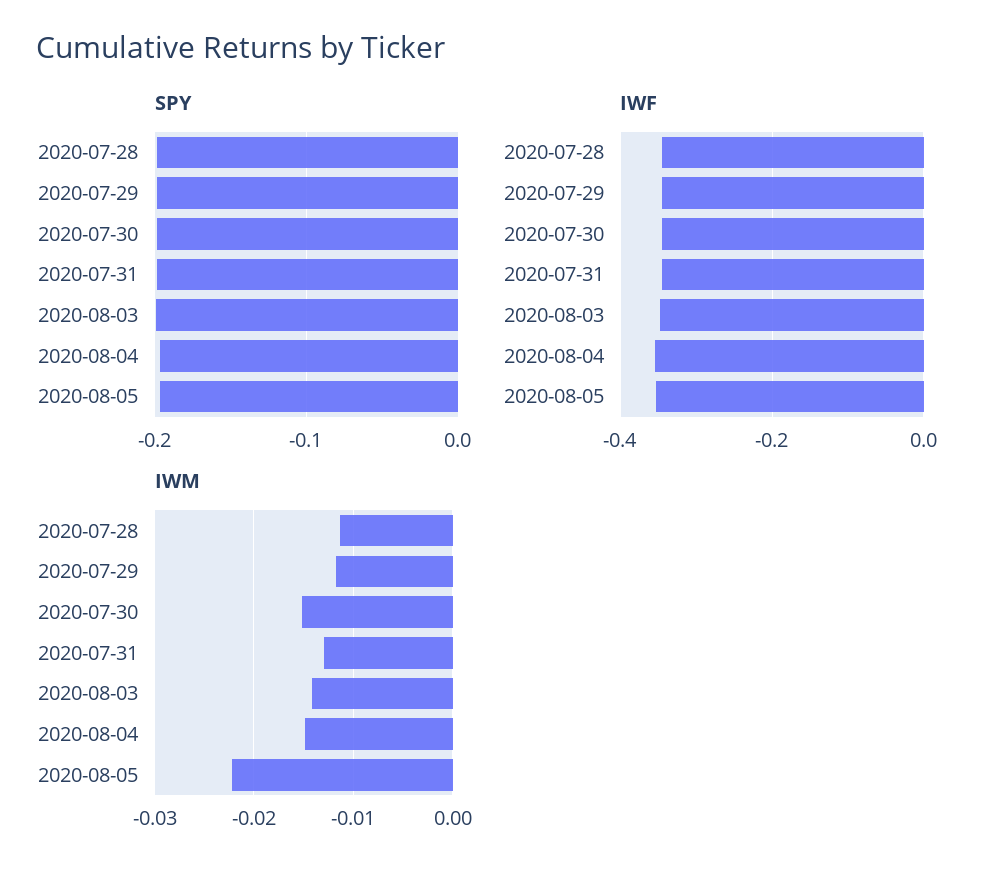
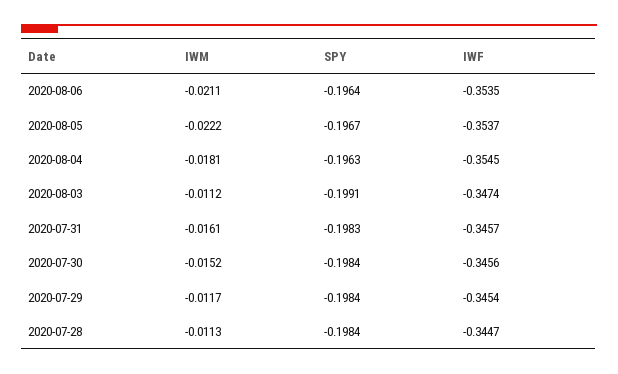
IWM, 2020-07-31: -0.013 -> -0.0161
IWM, 2020-08-03: -0.014 -> -0.0112
IWM, 2020-08-04: -0.015 -> -0.0181
IWM, 2020-08-06: none -> -0.0211
SPY, 2020-08-06: none -> -0.1964
IWF, 2020-08-06: none -> -0.3535

